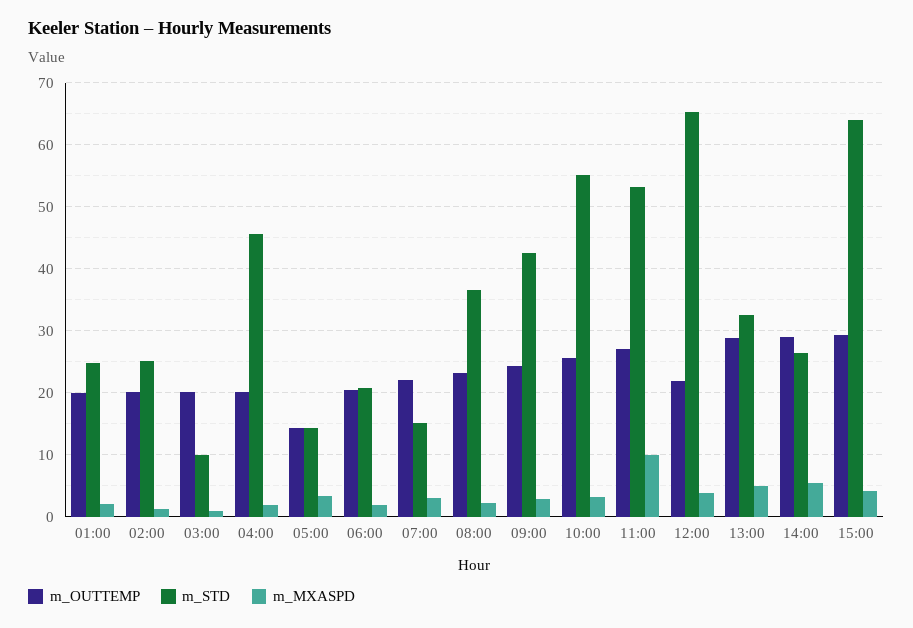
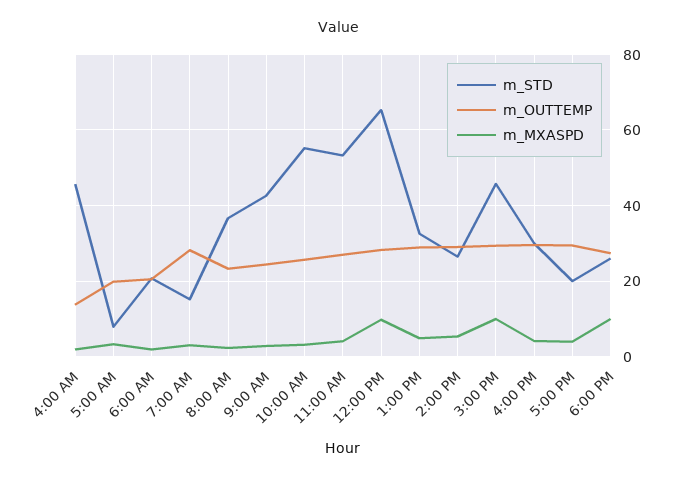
m_OUTTEMP, 01:00: 20 -> none
m_STD, 01:00: 25 -> none
m_MXASPD, 01:00: 2 -> none
m_OUTTEMP, 02:00: 20 -> none
m_STD, 02:00: 25 -> none
m_MXASPD, 02:00: 1 -> none
m_OUTTEMP, 03:00: 20 -> none
m_STD, 03:00: 10 -> none
m_MXASPD, 03:00: 1 -> none
m_OUTTEMP, 04:00: 20 -> 14
m_OUTTEMP, 05:00: 14 -> 20
m_STD, 05:00: 14 -> 8
m_OUTTEMP, 07:00: 22 -> 28
m_MXASPD, 11:00: 10 -> 4
m_OUTTEMP, 12:00: 22 -> 28
m_MXASPD, 12:00: 4 -> 10
m_STD, 15:00: 64 -> 46
m_MXASPD, 15:00: 4 -> 10
m_STD, 4:00 PM: none -> 30
m_OUTTEMP, 4:00 PM: none -> 30
m_MXASPD, 4:00 PM: none -> 4
m_STD, 5:00 PM: none -> 20
m_OUTTEMP, 5:00 PM: none -> 30
m_MXASPD, 5:00 PM: none -> 4
m_STD, 6:00 PM: none -> 26
m_OUTTEMP, 6:00 PM: none -> 28
m_MXASPD, 6:00 PM: none -> 10

